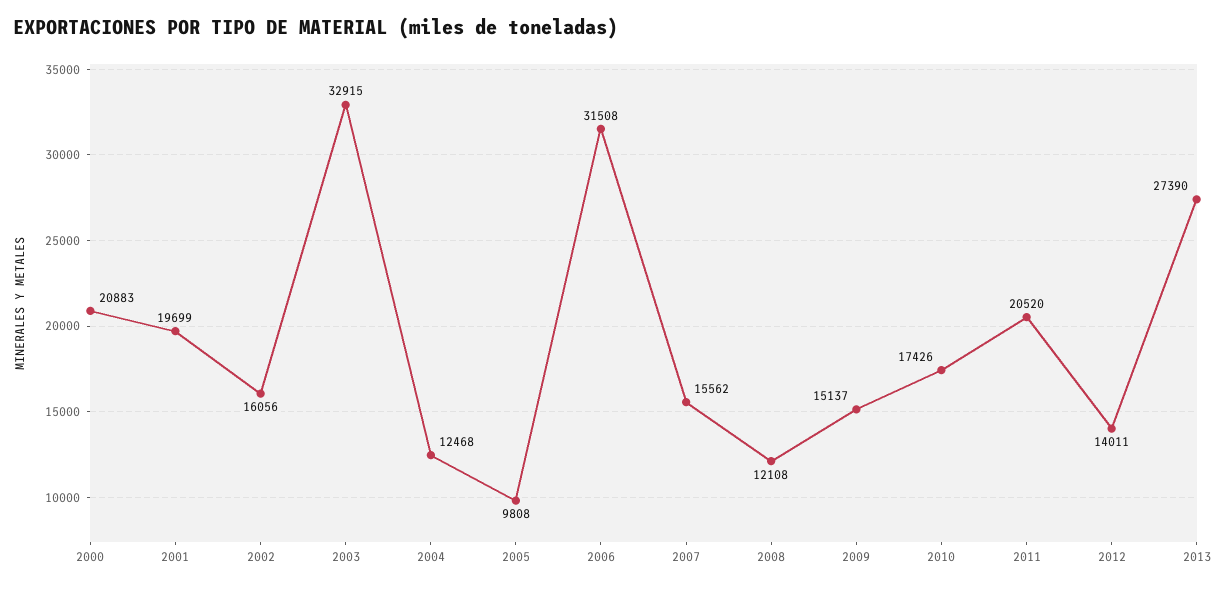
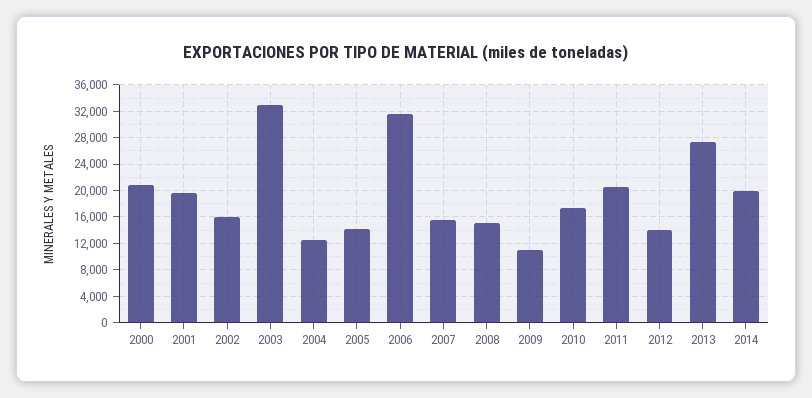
2005: 9808 -> 14000
2008: 12108 -> 15000
2009: 15137 -> 11000
2014: none -> 20000

